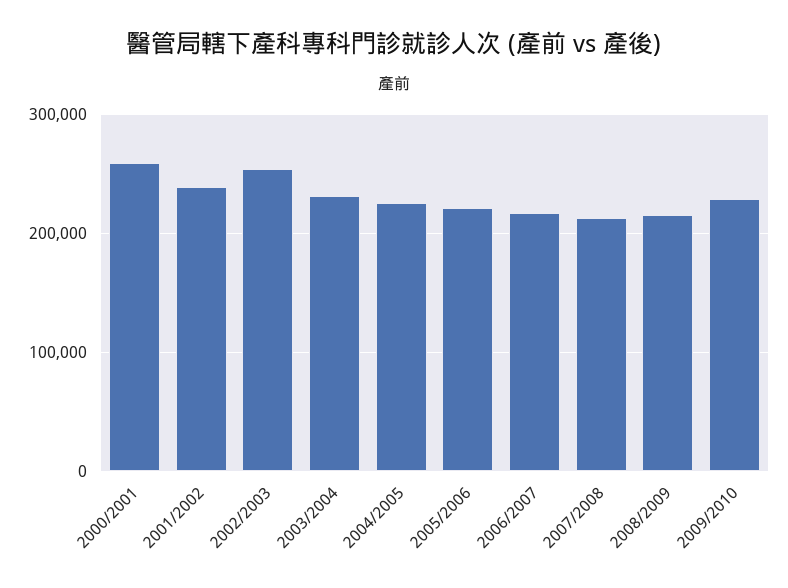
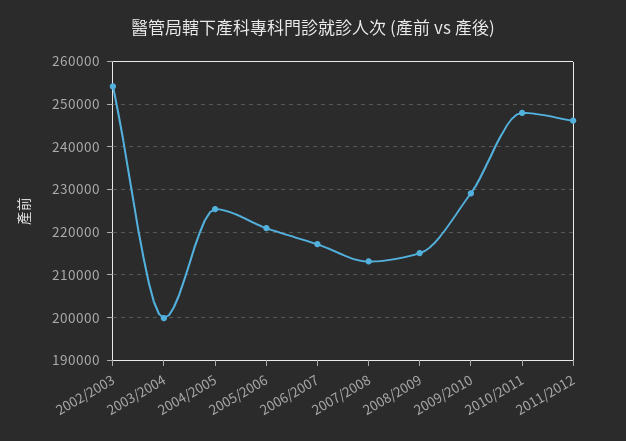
2000/2001: 260000 -> none
2001/2002: 240000 -> none
2003/2004: 230000 -> 200000
2010/2011: none -> 248000
2011/2012: none -> 246000

